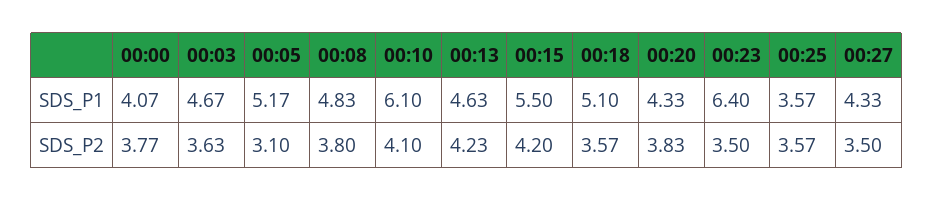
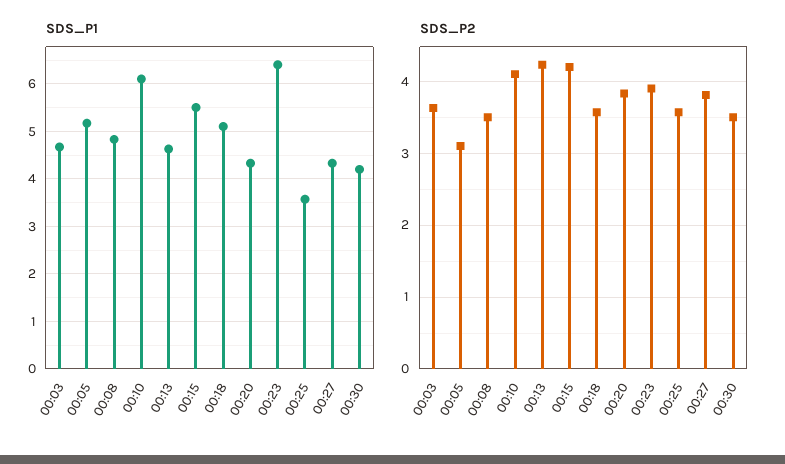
SDS_P1, 00:00: 4.07 -> none
SDS_P2, 00:00: 3.77 -> none
SDS_P2, 00:08: 3.8 -> 3.5
SDS_P2, 00:23: 3.5 -> 3.9
SDS_P2, 00:27: 3.5 -> 3.8
SDS_P1, 00:30: none -> 4.2
SDS_P2, 00:30: none -> 3.5

